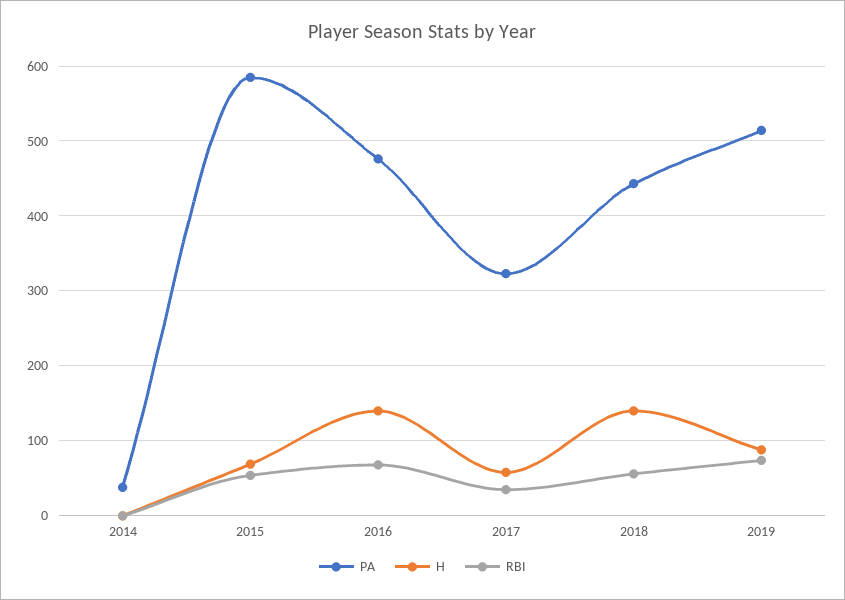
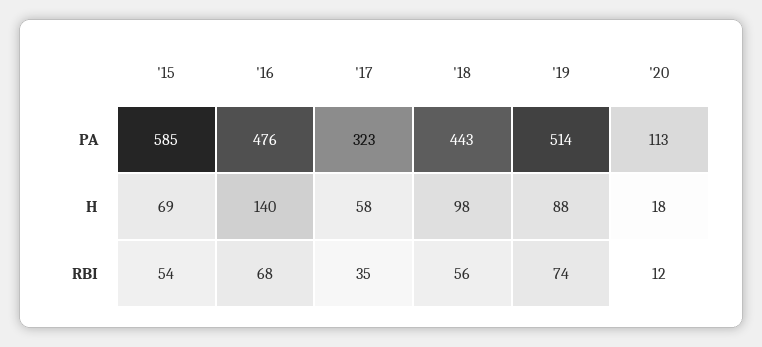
PA, 2014: 40 -> none
H, 2014: 0 -> none
RBI, 2014: 0 -> none
H, 2018: 140 -> 98
PA, '20: none -> 113
H, '20: none -> 18
RBI, '20: none -> 12

